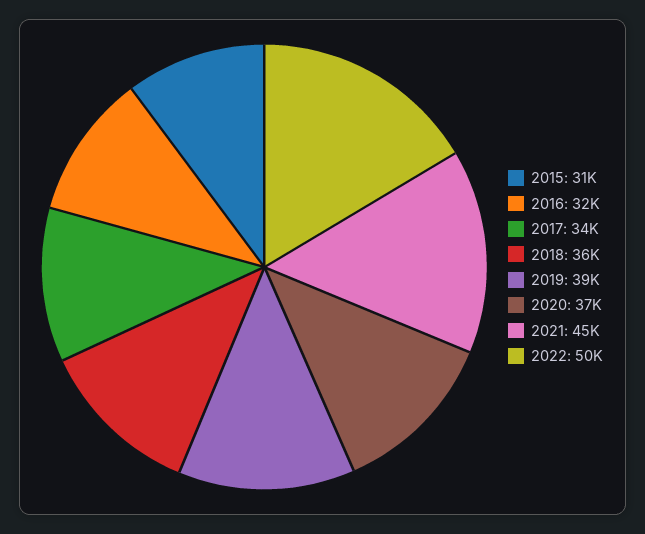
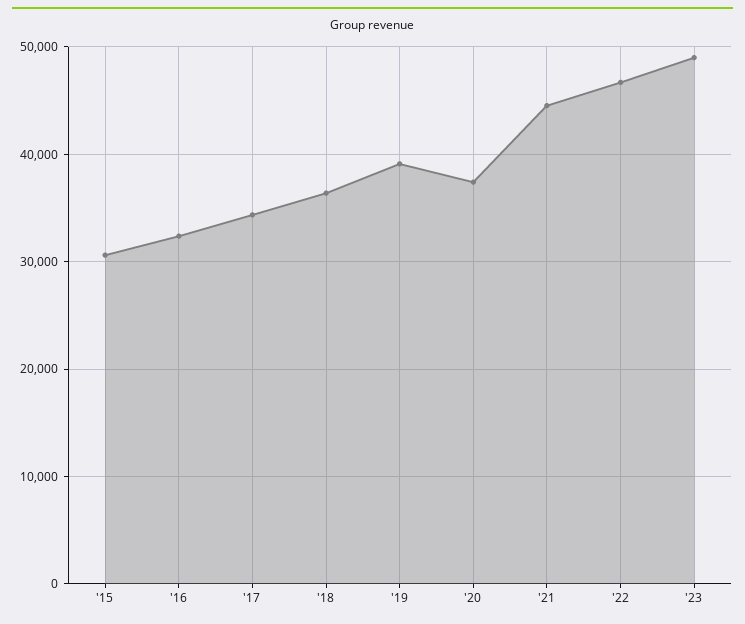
2022: 50000 -> 47000
'23: none -> 49000

